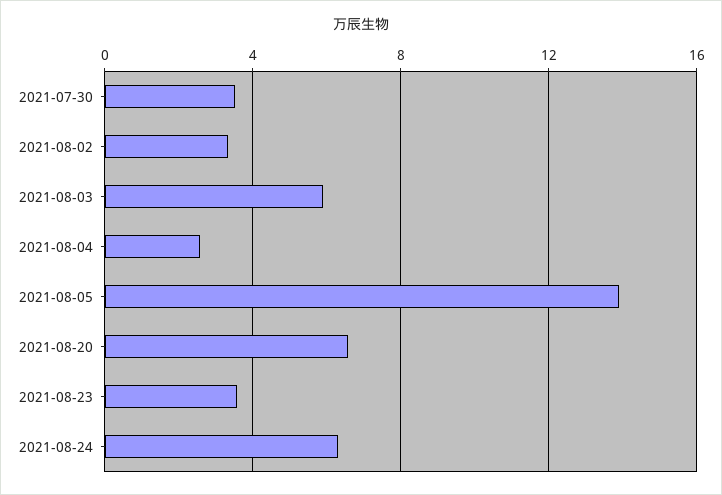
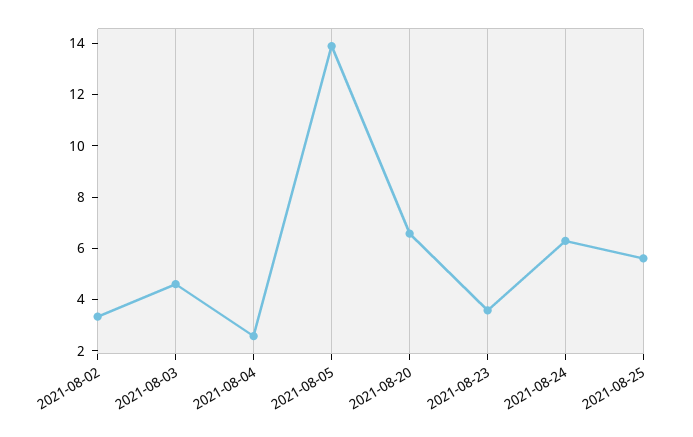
2021-07-30: 3.5 -> none
2021-08-03: 6 -> 4.5
2021-08-25: none -> 5.5

